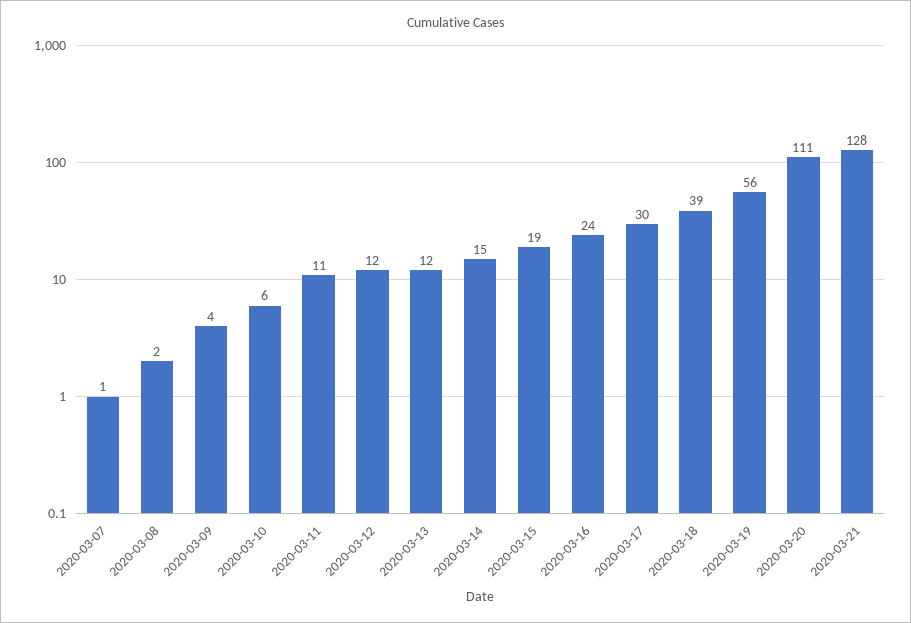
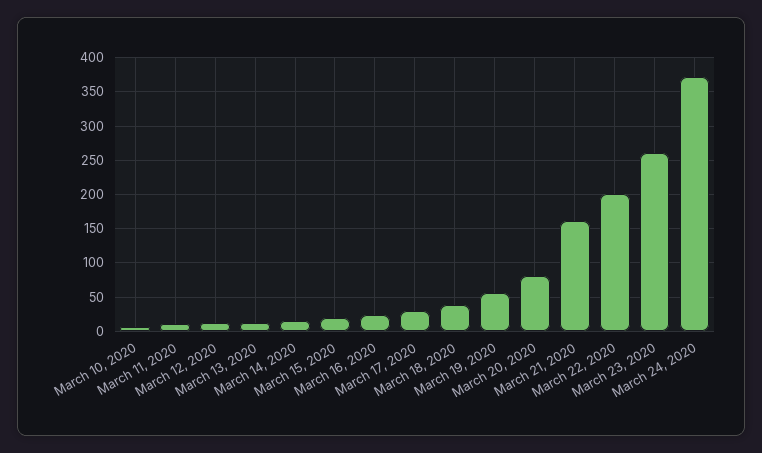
2020-03-07: 1 -> none
2020-03-08: 2 -> none
2020-03-09: 4 -> none
2020-03-20: 111 -> 80
2020-03-21: 128 -> 160
March 22, 2020: none -> 200
March 23, 2020: none -> 260
March 24, 2020: none -> 370

